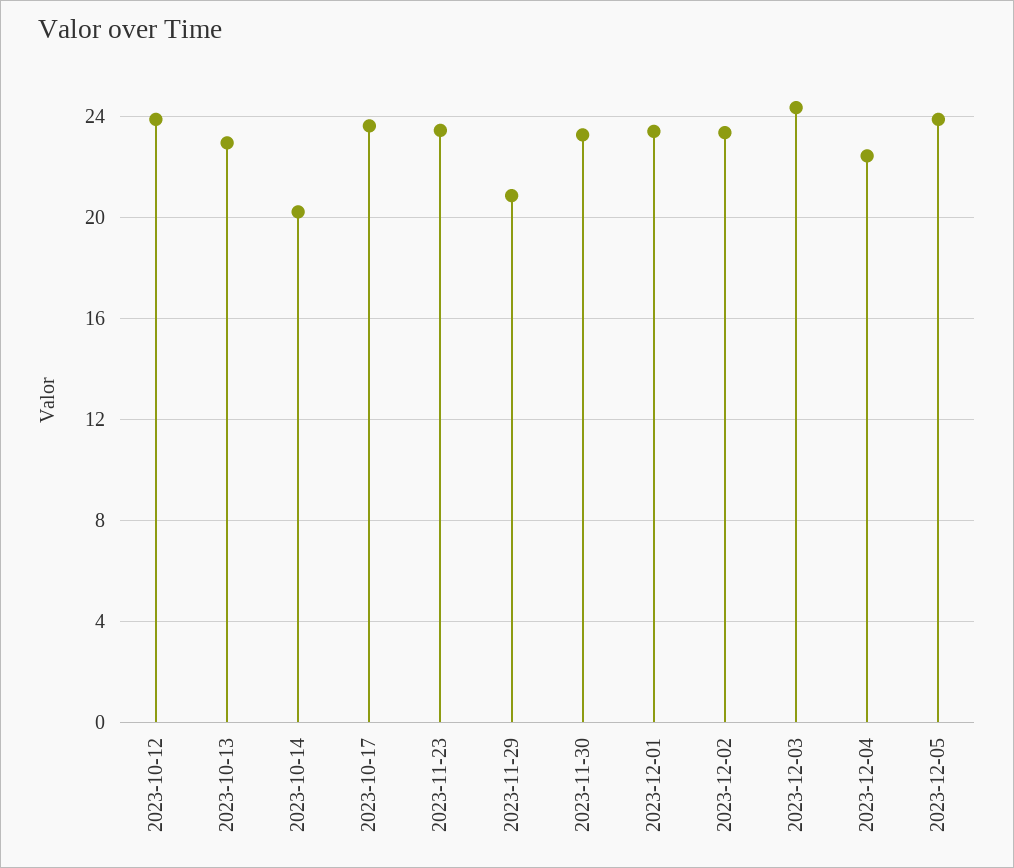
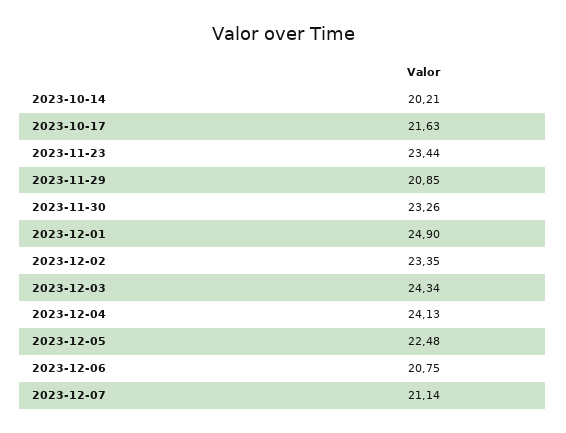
2023-10-12: 24 -> none
2023-10-13: 23 -> none
2023-10-17: 23.5 -> 21.63
2023-12-01: 23.5 -> 24.9
2023-12-04: 22.5 -> 24.13
2023-12-05: 24 -> 22.48
2023-12-06: none -> 20.75
2023-12-07: none -> 21.14

